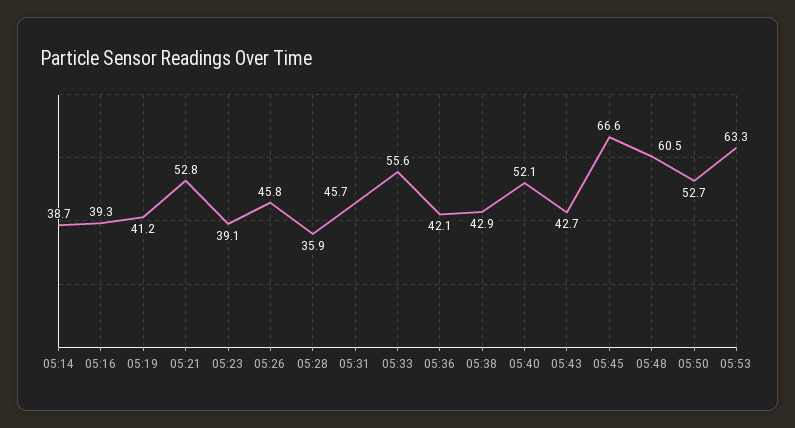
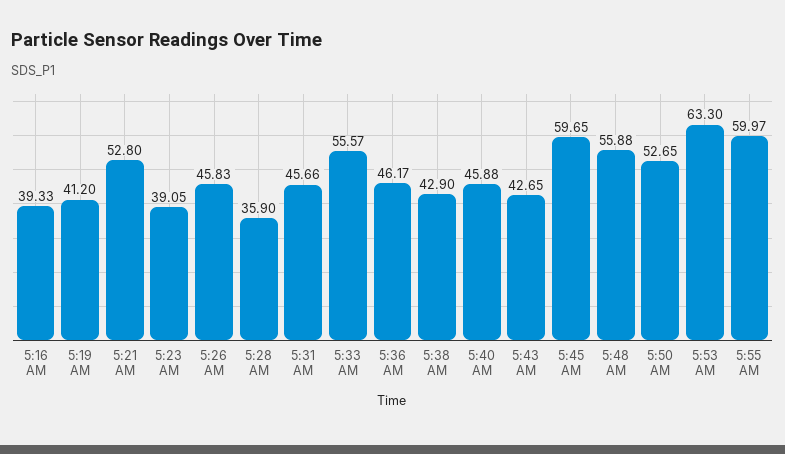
05:14: 38.7 -> none
05:36: 42.1 -> 46.17
05:40: 52.1 -> 45.88
05:45: 66.6 -> 59.65
05:48: 60.5 -> 55.88
5:55 AM: none -> 59.97

